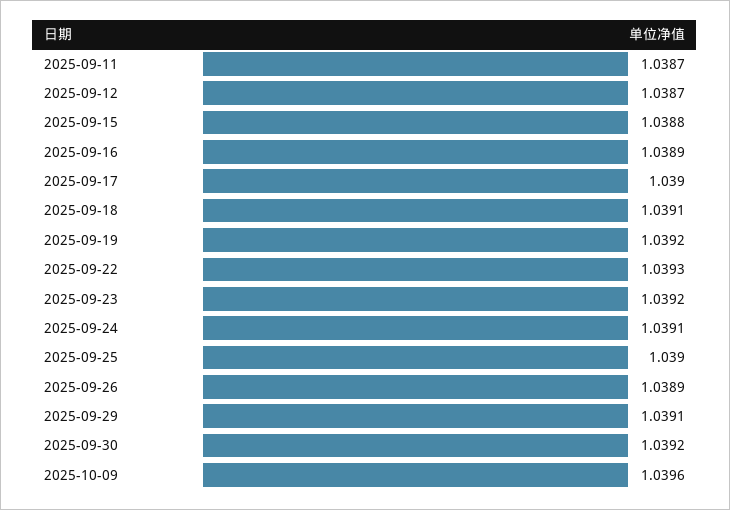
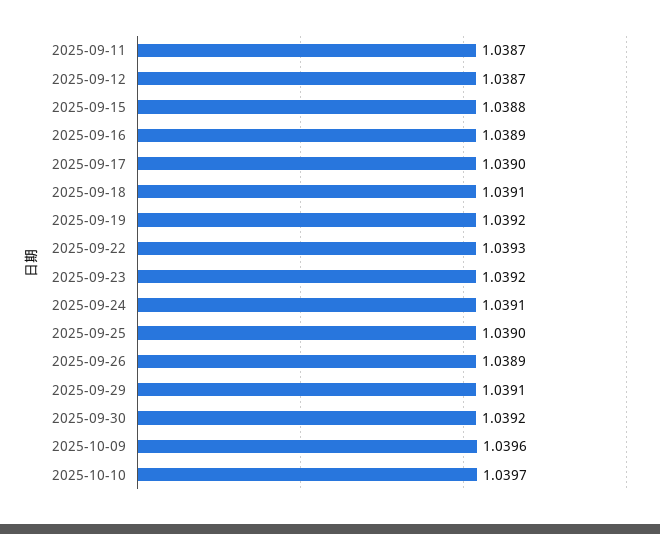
2025-10-10: none -> 1.0397

